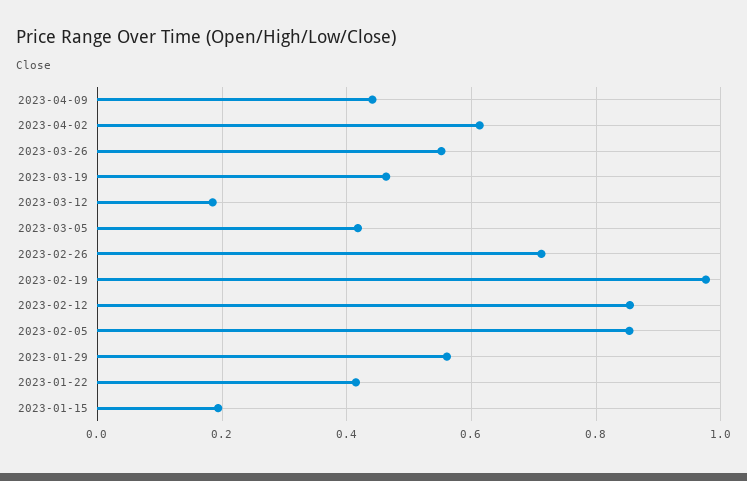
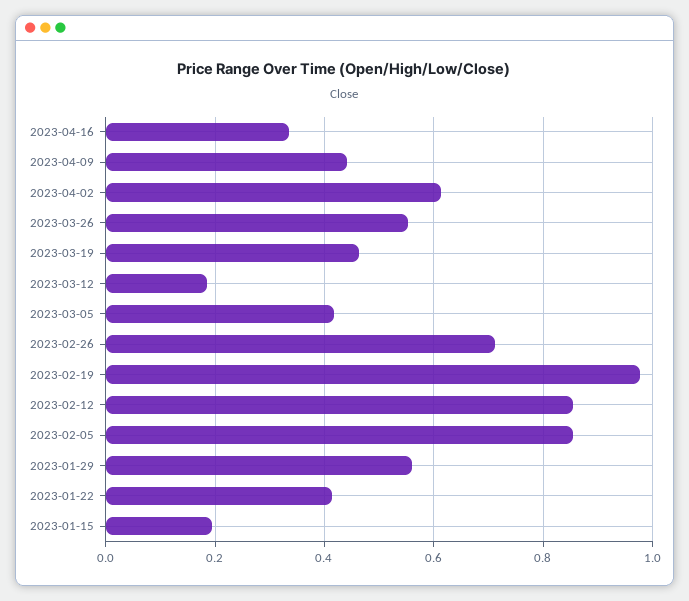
2023-04-16: none -> 0.34

